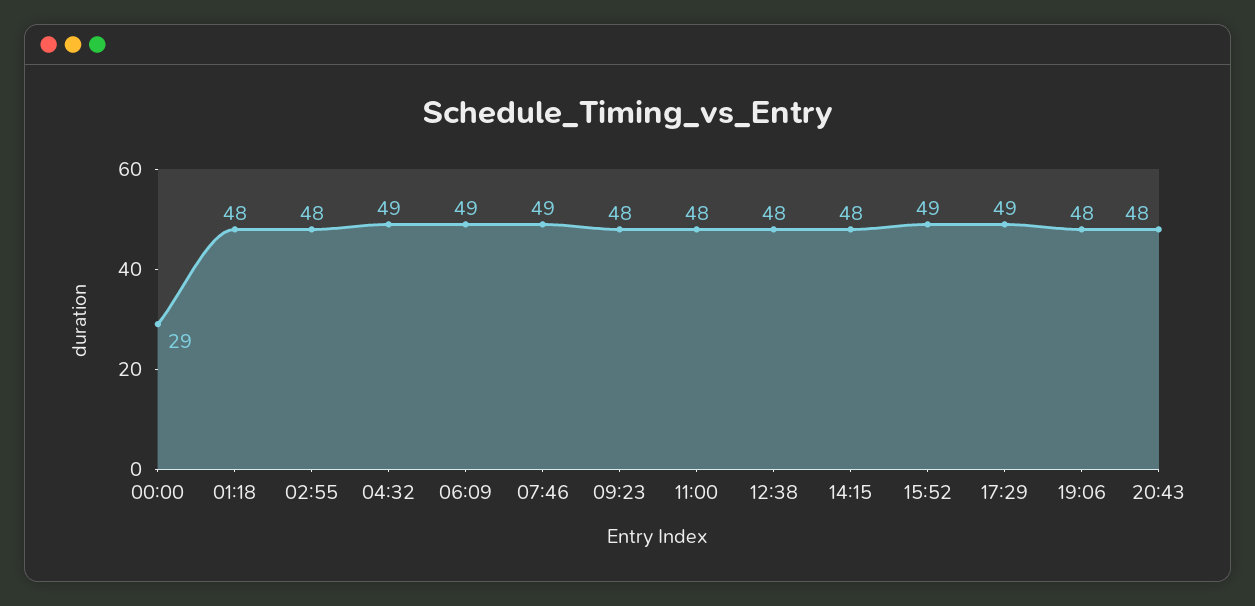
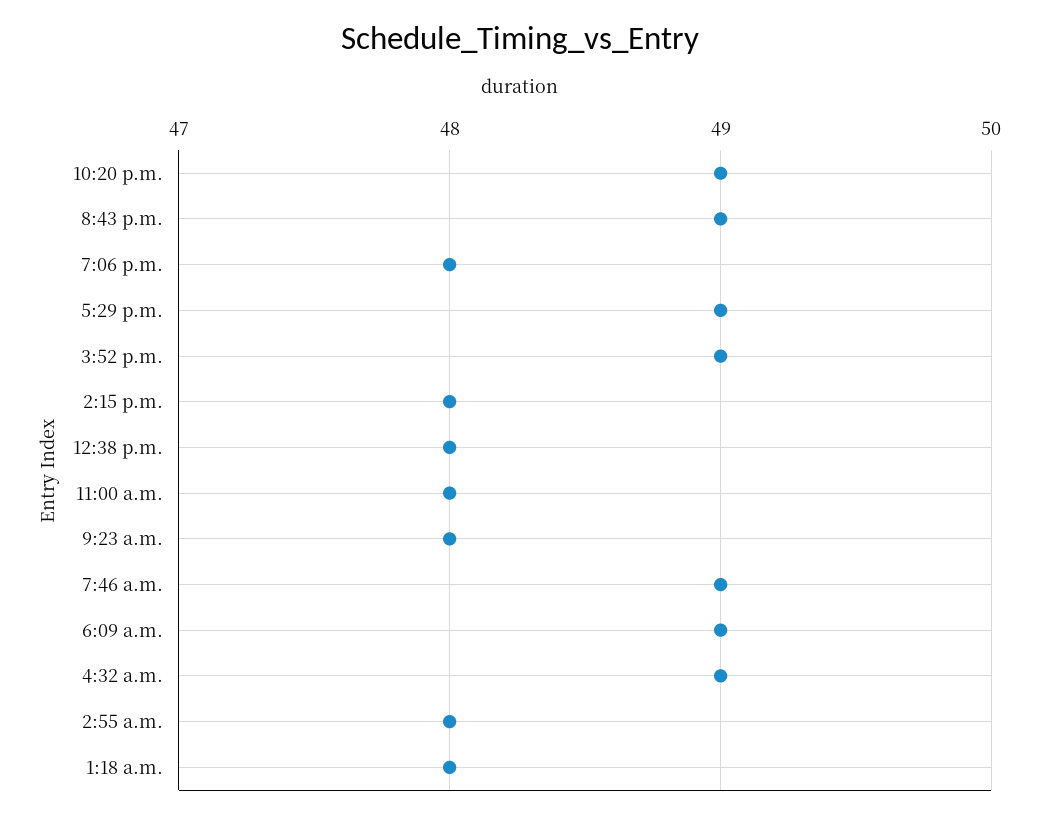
00:00: 29 -> none
20:43: 48 -> 49
10:20 p.m.: none -> 49

